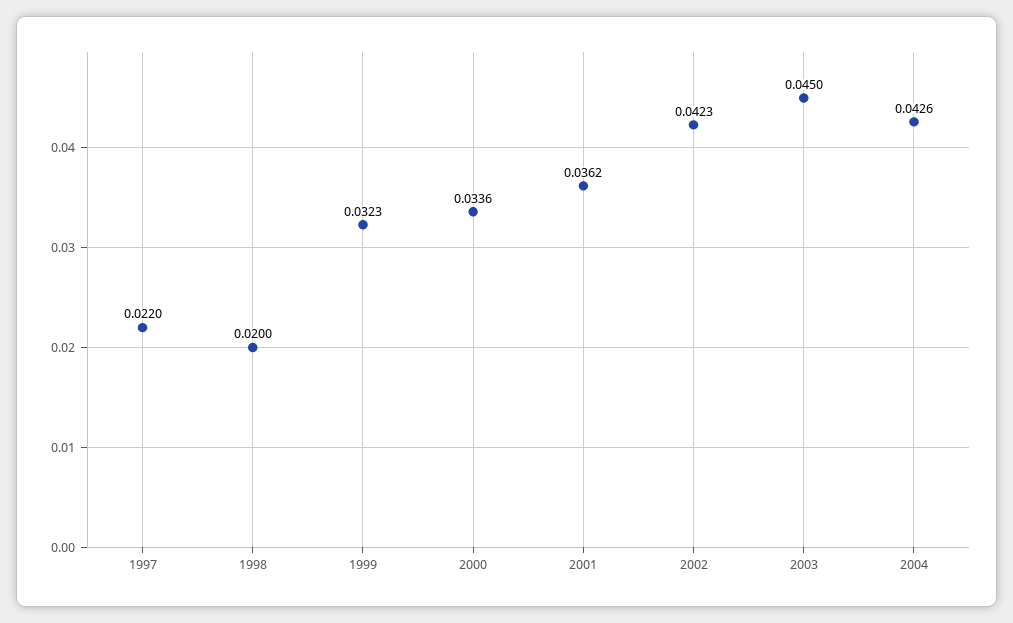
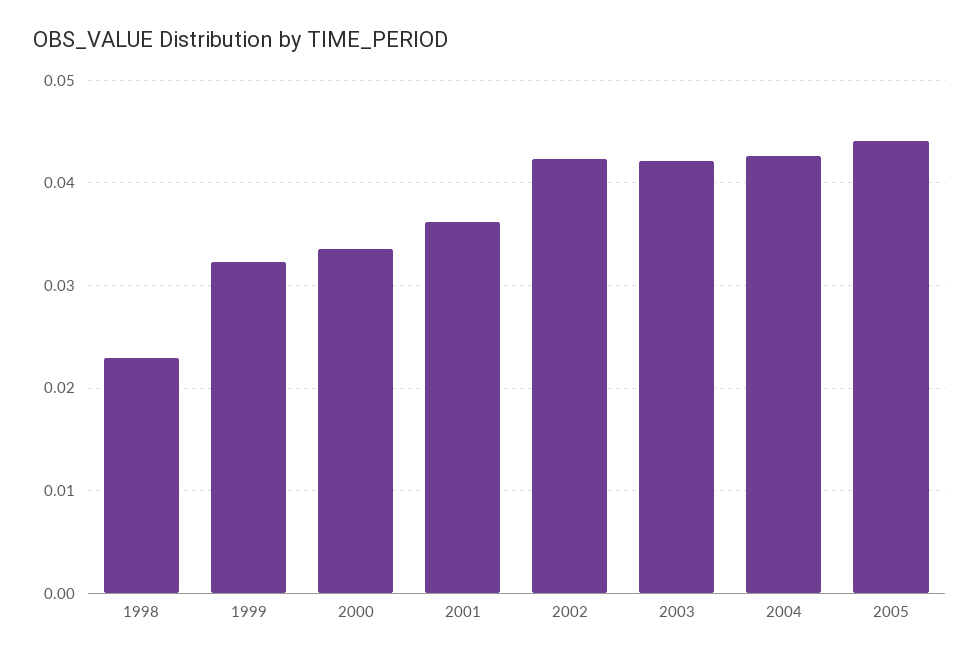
1997: 0.022 -> none
1998: 0.02 -> 0.023
2003: 0.045 -> 0.042
2005: none -> 0.044

